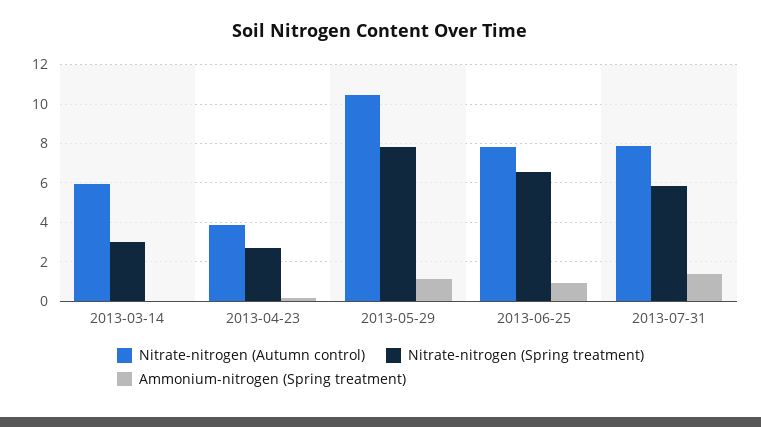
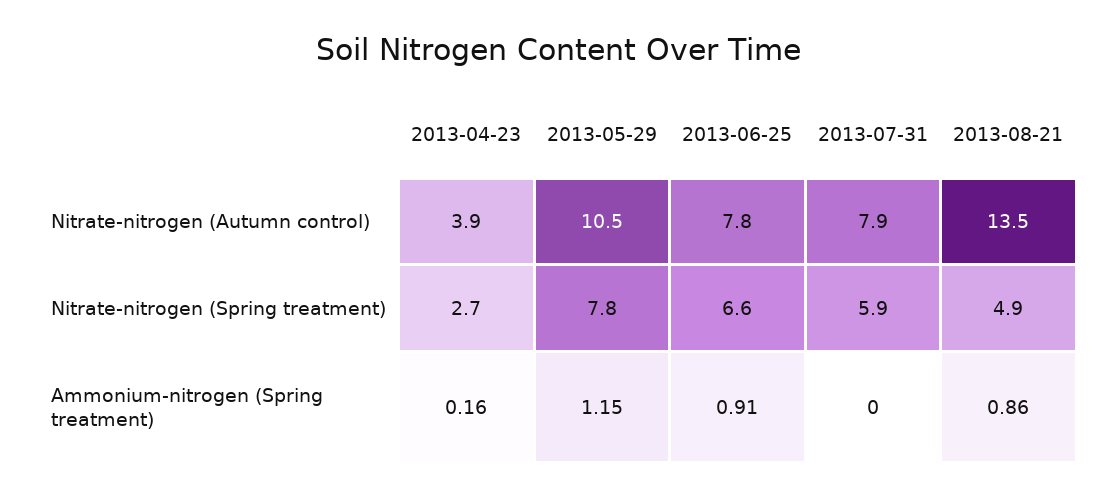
Nitrate-nitrogen (Autumn control), 2013-03-14: 6 -> none
Nitrate-nitrogen (Spring treatment), 2013-03-14: 3 -> none
Ammonium-nitrogen (Spring treatment), 2013-03-14: 0 -> none
Ammonium-nitrogen (Spring treatment), 2013-07-31: 1.5 -> 0
Nitrate-nitrogen (Autumn control), 2013-08-21: none -> 13.5
Nitrate-nitrogen (Spring treatment), 2013-08-21: none -> 4.9
Ammonium-nitrogen (Spring treatment), 2013-08-21: none -> 0.86

